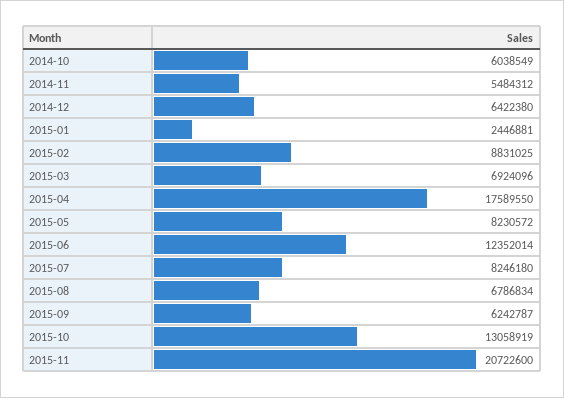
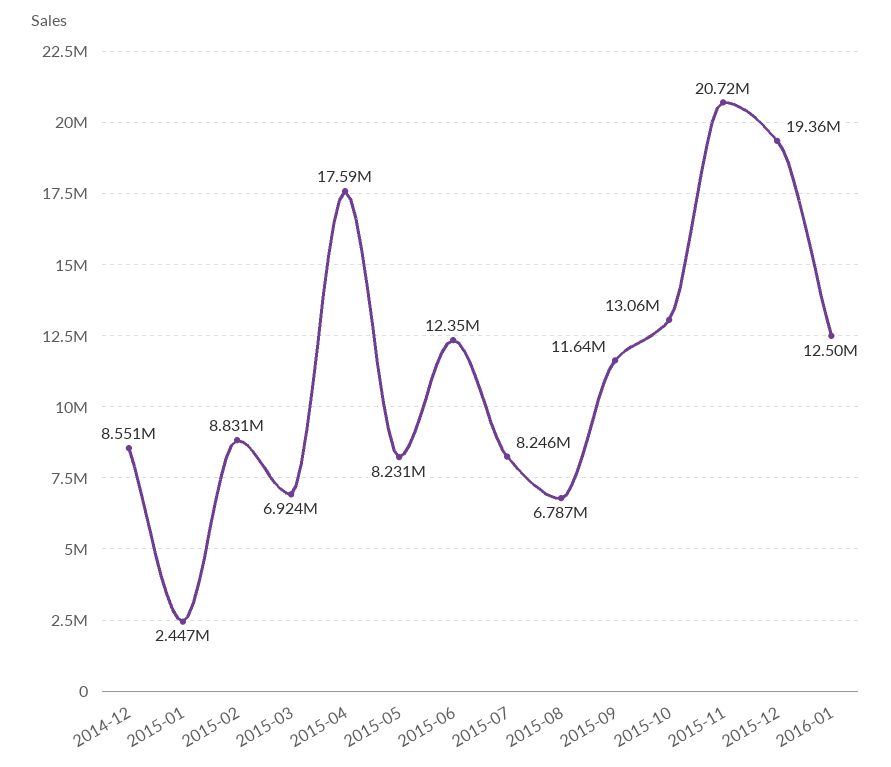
2014-10: 6038549 -> none
2014-11: 5484312 -> none
2014-12: 6422380 -> 8551000
2015-09: 6242787 -> 11640000
2015-12: none -> 19360000
2016-01: none -> 12500000

